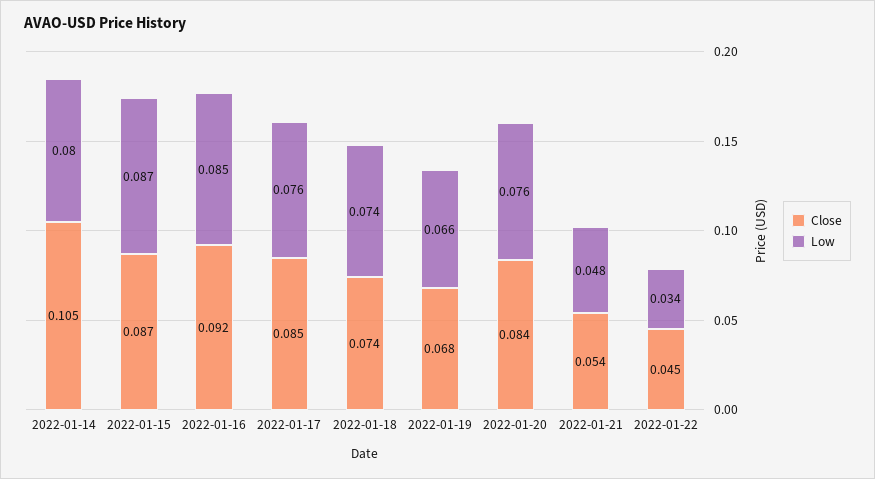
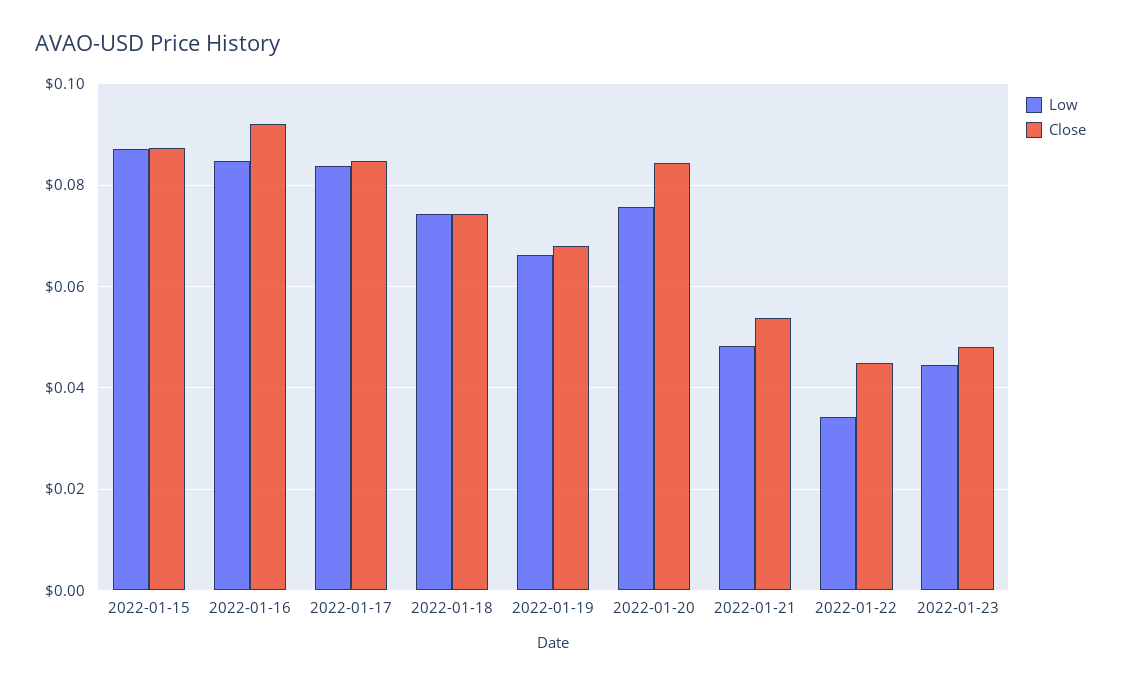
Close, 2022-01-14: 0.105 -> none
Low, 2022-01-14: 0.08 -> none
Low, 2022-01-17: 0.076 -> 0.084
Low, 2022-01-23: none -> 0.044
Close, 2022-01-23: none -> 0.048

